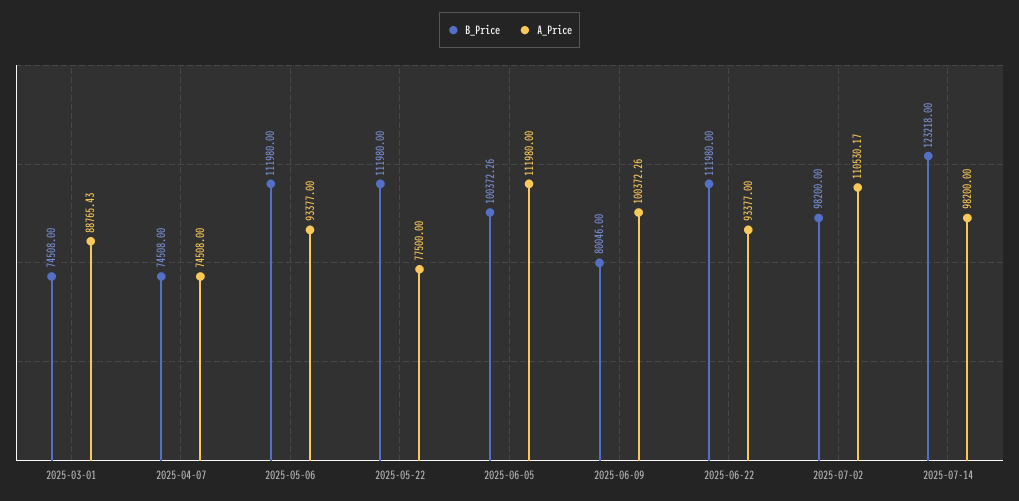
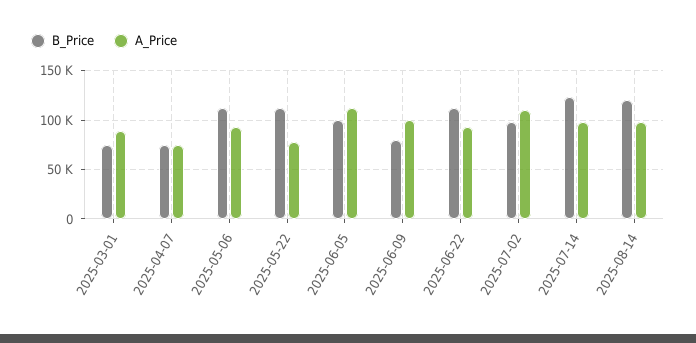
B_Price, 2025-08-14: none -> 120000
A_Price, 2025-08-14: none -> 100000

